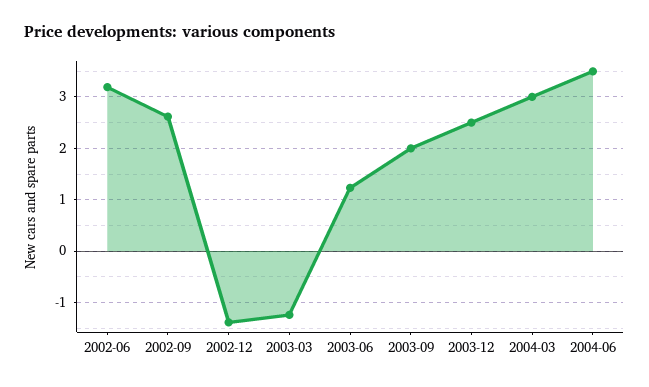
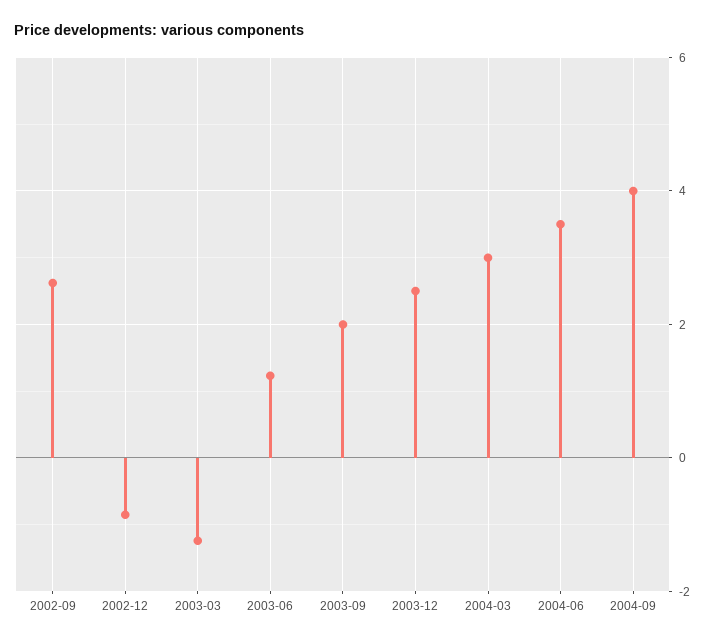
2002-06: 3.2 -> none
2002-12: -1.4 -> -0.8
2004-09: none -> 4

